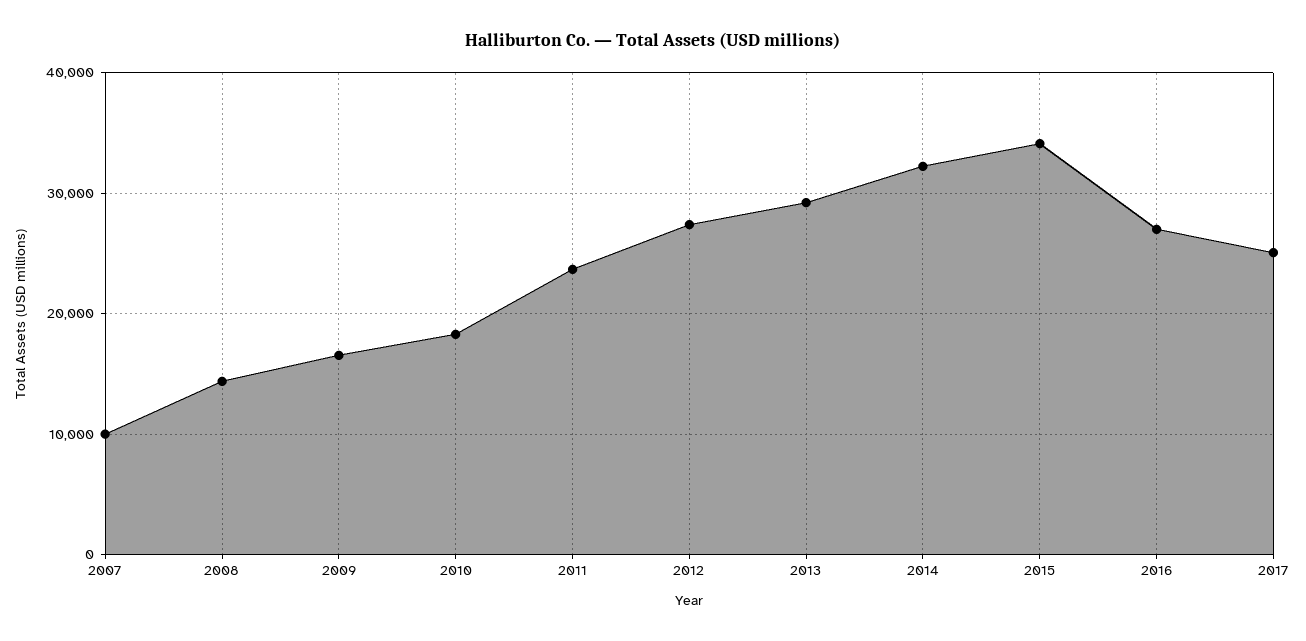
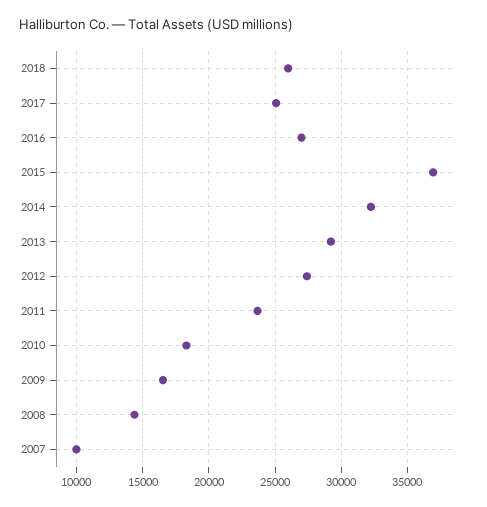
2015: 34000 -> 37000
2018: none -> 26000

